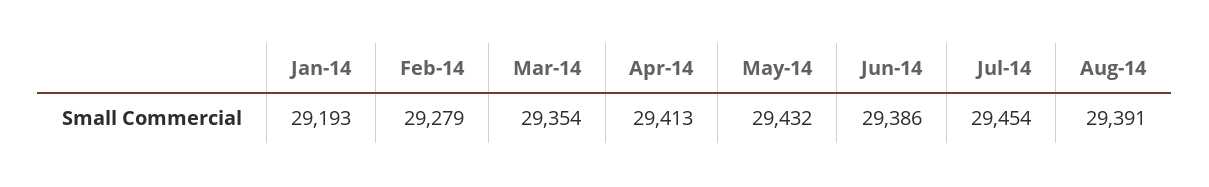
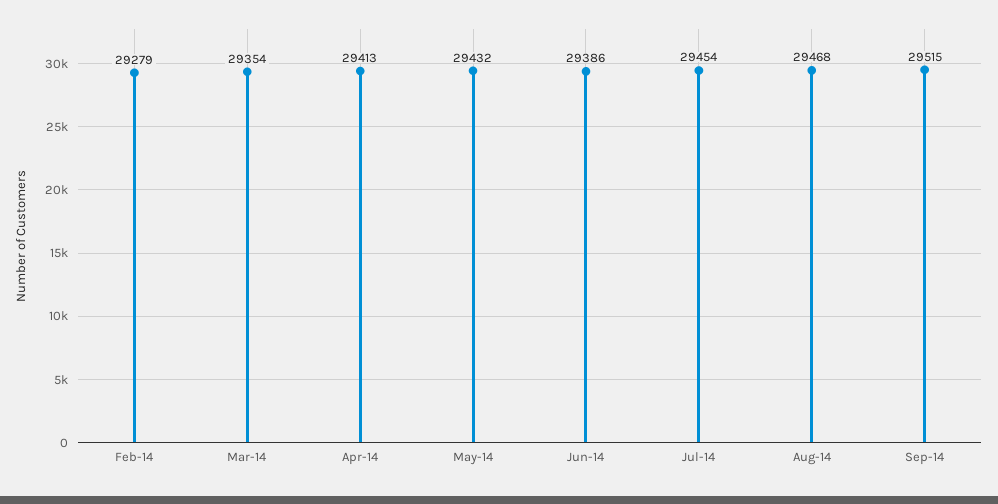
Jan-14: 29193 -> none
Aug-14: 29391 -> 29468
Sep-14: none -> 29515

